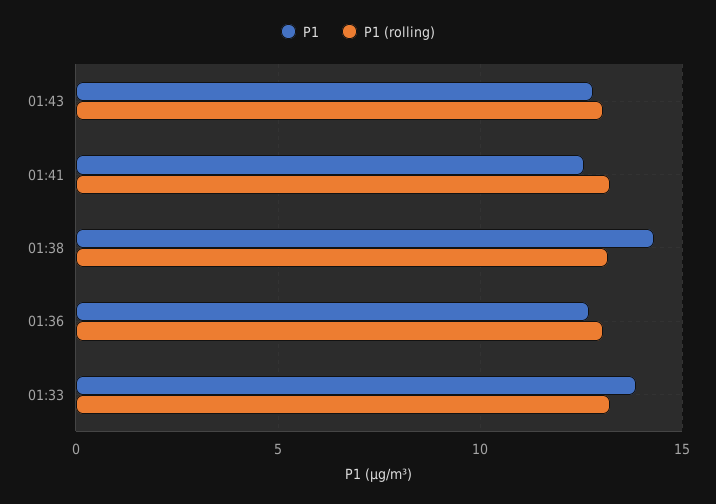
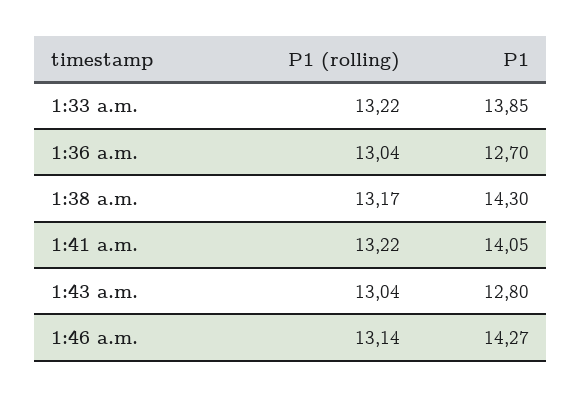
P1, 01:41: 12.5 -> 14.05
P1 (rolling), 1:46 a.m.: none -> 13.14
P1, 1:46 a.m.: none -> 14.27

